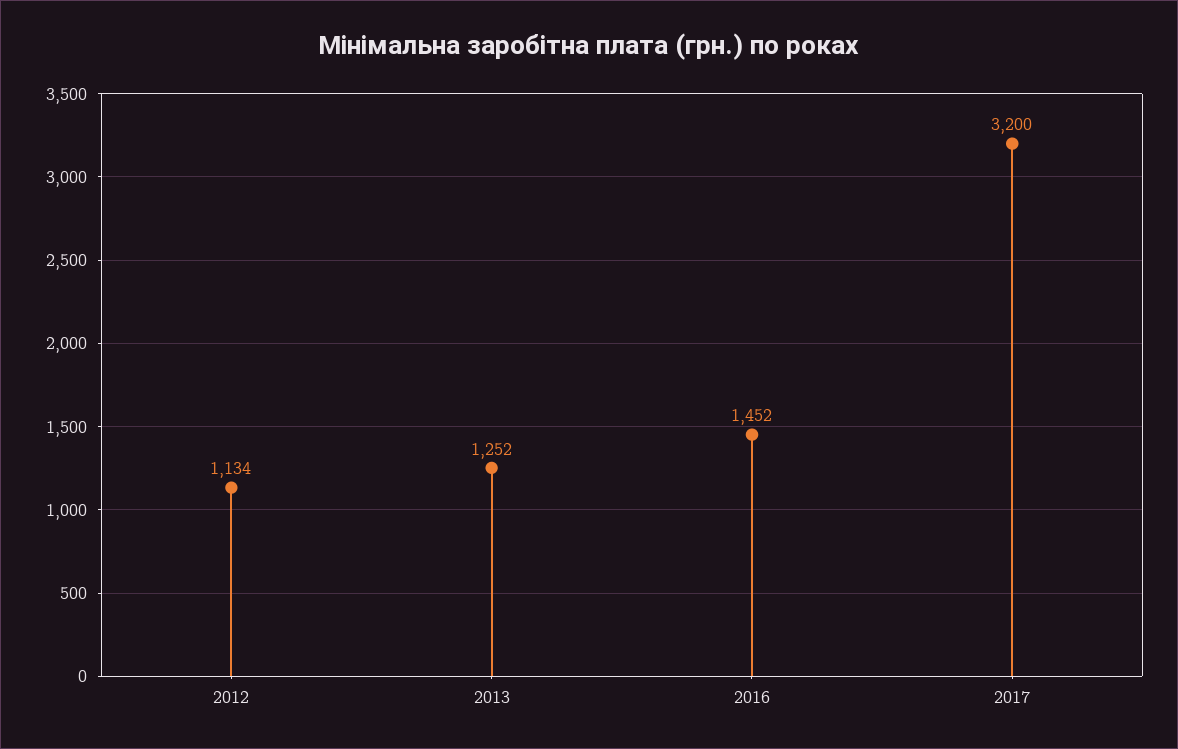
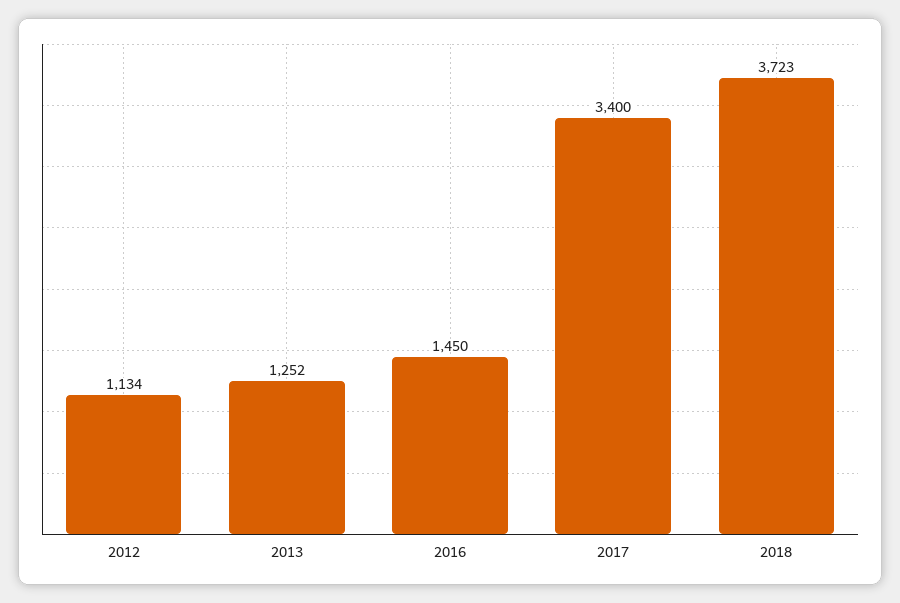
2016: 1452 -> 1450
2017: 3200 -> 3400
2018: none -> 3723

